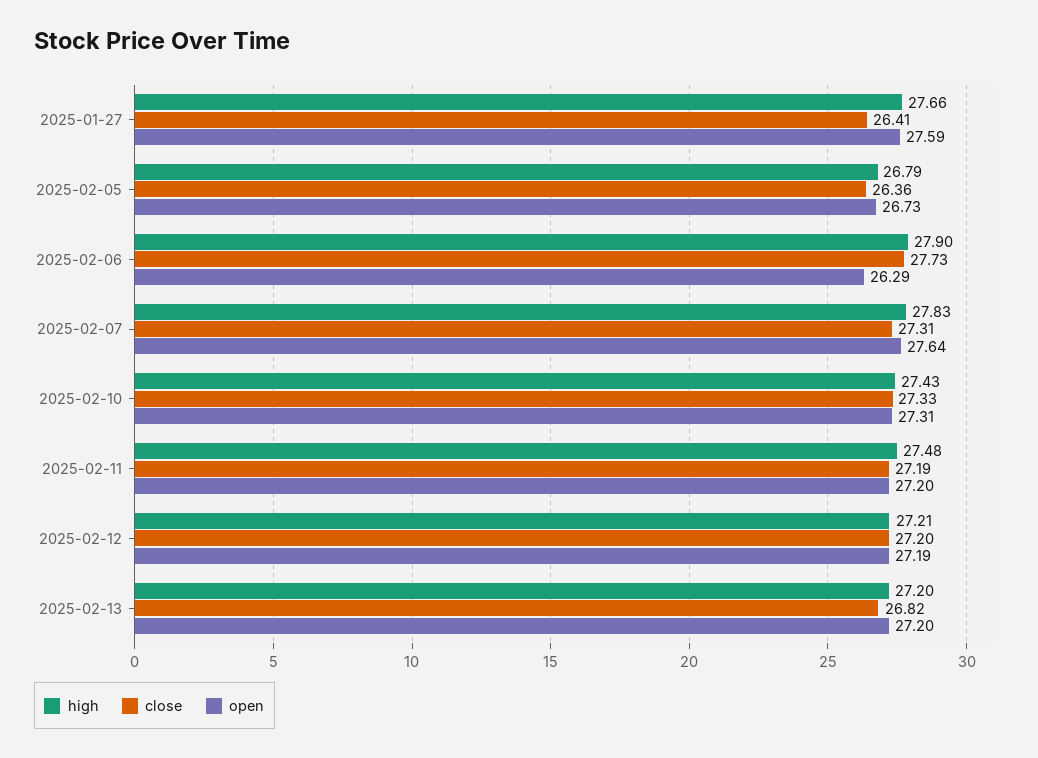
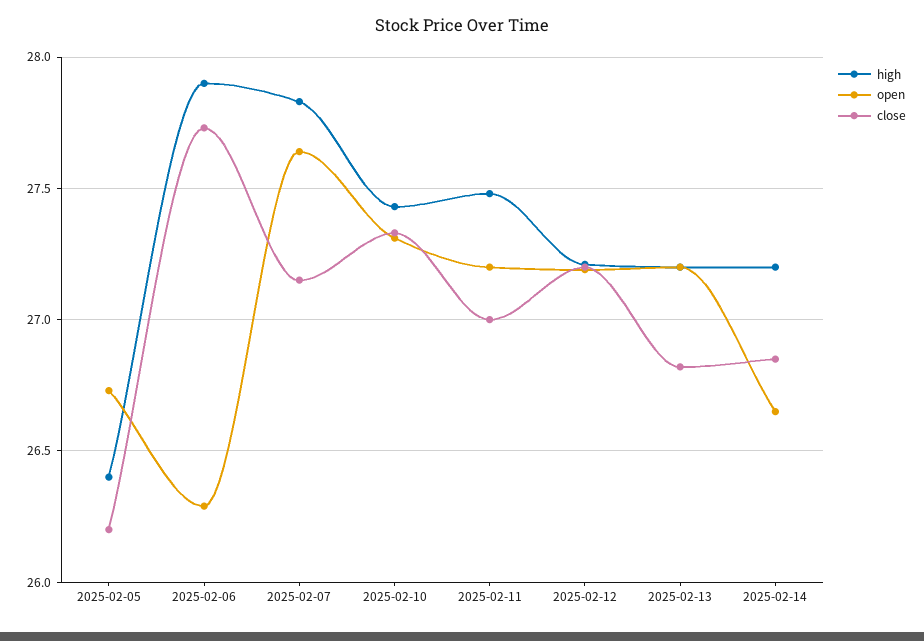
high, 2025-01-27: 27.66 -> none
close, 2025-01-27: 26.41 -> none
open, 2025-01-27: 27.59 -> none
high, 2025-02-05: 26.79 -> 26.4
close, 2025-02-05: 26.36 -> 26.2
close, 2025-02-07: 27.31 -> 27.15
close, 2025-02-11: 27.19 -> 27
high, 2025-02-14: none -> 27.2
open, 2025-02-14: none -> 26.65
close, 2025-02-14: none -> 26.85

